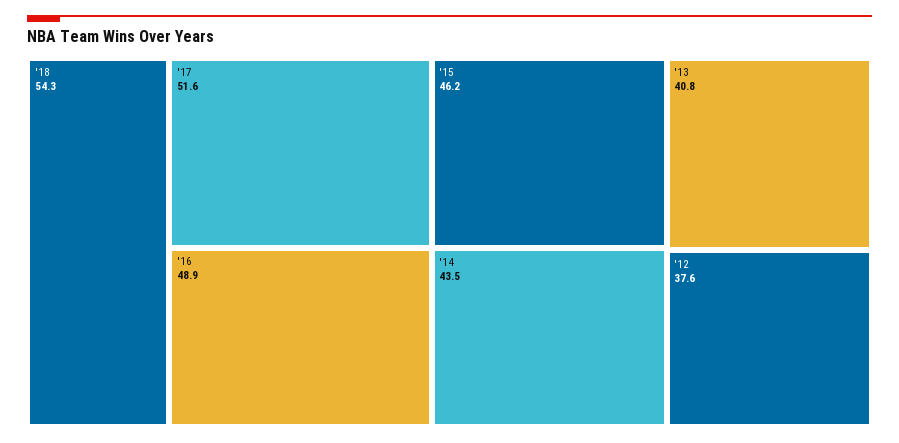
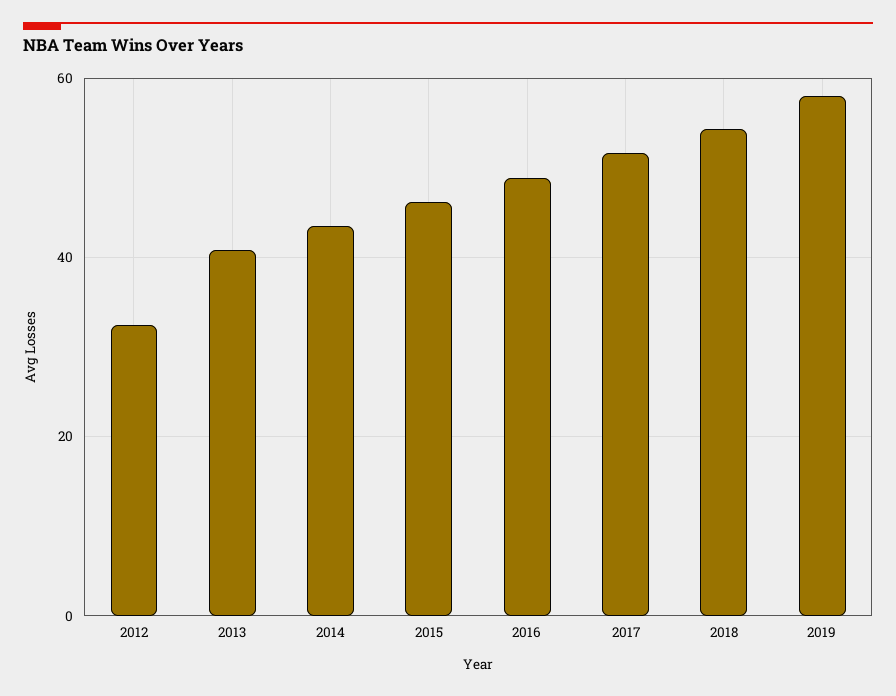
'12: 37.6 -> 32
2019: none -> 58

